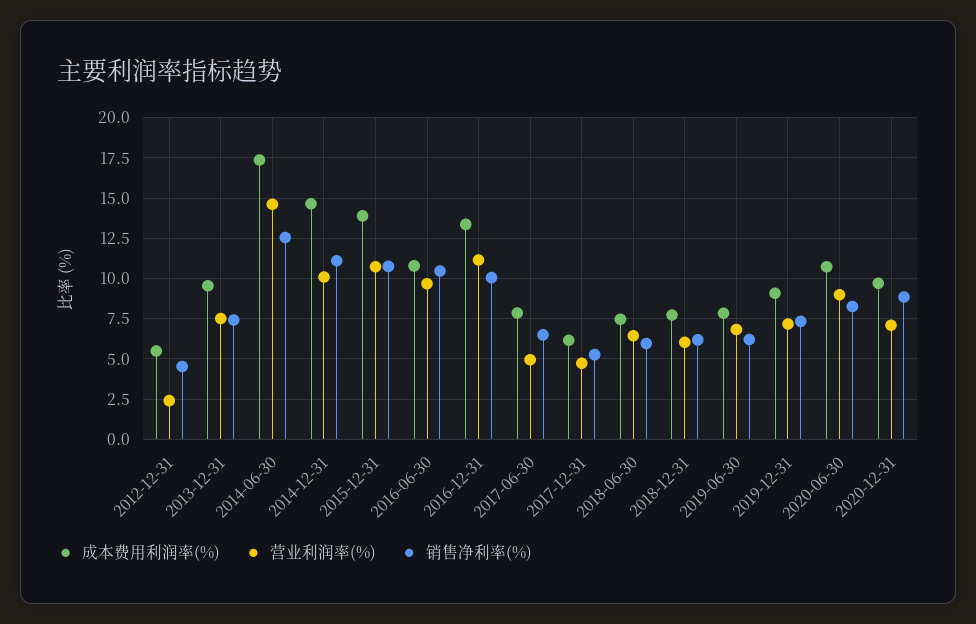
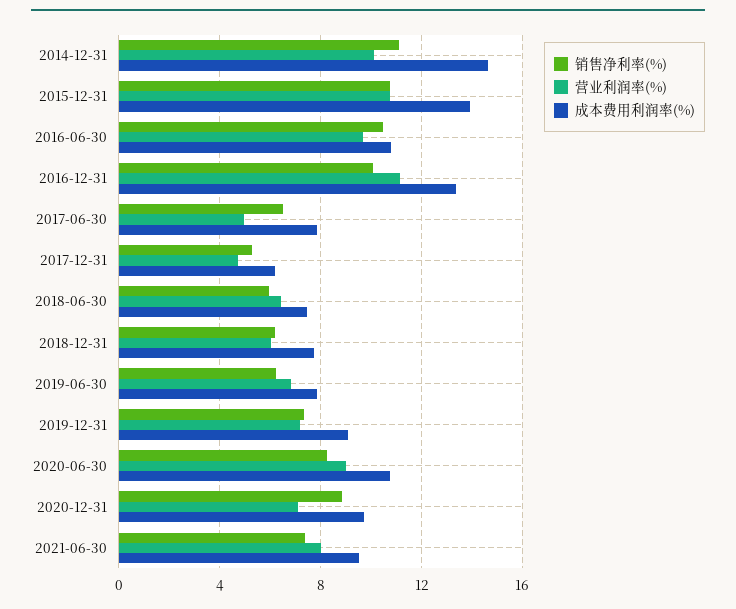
成本费用利润率(%), 2012-12-31: 5.5 -> none
营业利润率(%), 2012-12-31: 2.5 -> none
销售净利率(%), 2012-12-31: 4.5 -> none
成本费用利润率(%), 2013-12-31: 9.5 -> none
营业利润率(%), 2013-12-31: 7.5 -> none
销售净利率(%), 2013-12-31: 7.5 -> none
成本费用利润率(%), 2014-06-30: 17.5 -> none
营业利润率(%), 2014-06-30: 14.5 -> none
销售净利率(%), 2014-06-30: 12.5 -> none
销售净利率(%), 2021-06-30: none -> 7.5
营业利润率(%), 2021-06-30: none -> 8
成本费用利润率(%), 2021-06-30: none -> 9.5

